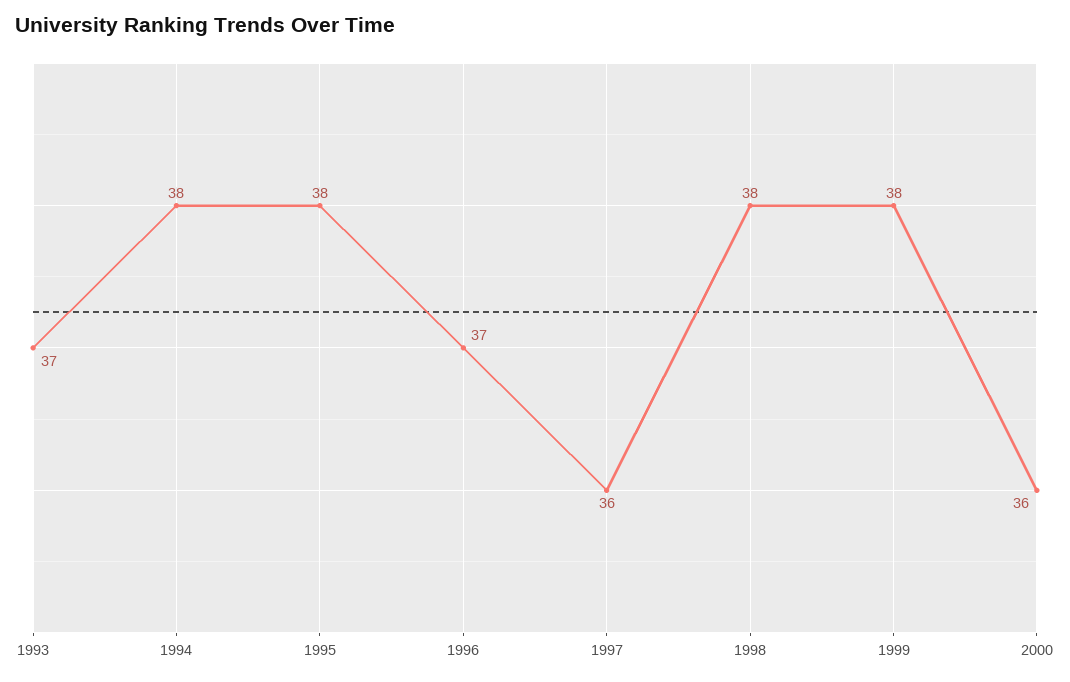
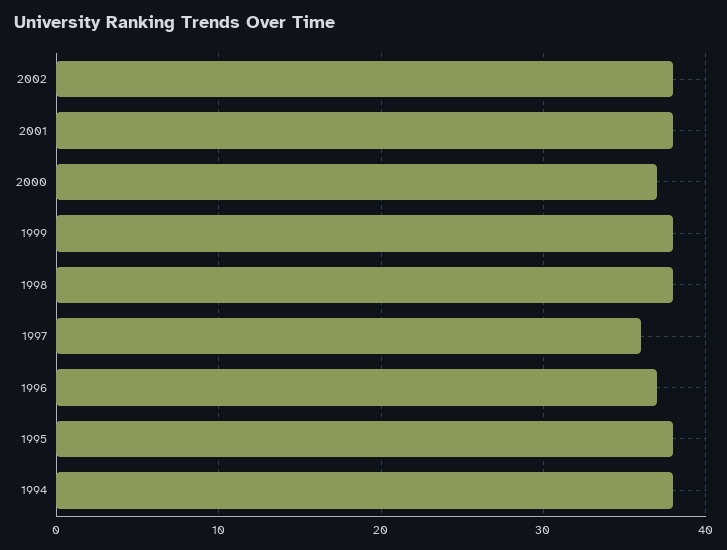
1993: 37 -> none
2000: 36 -> 37
2002: none -> 38
2001: none -> 38

